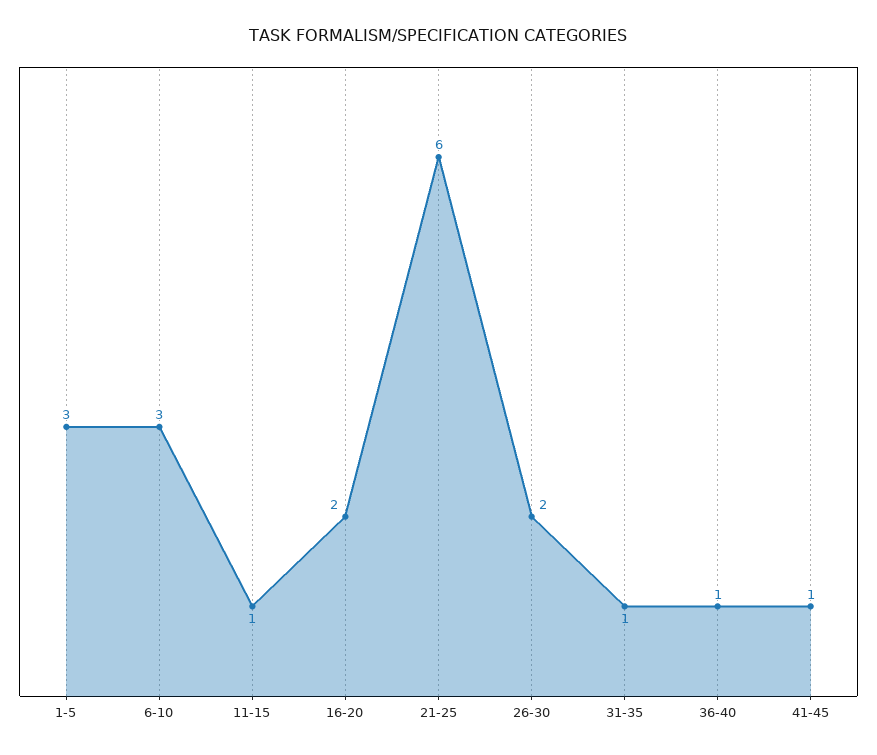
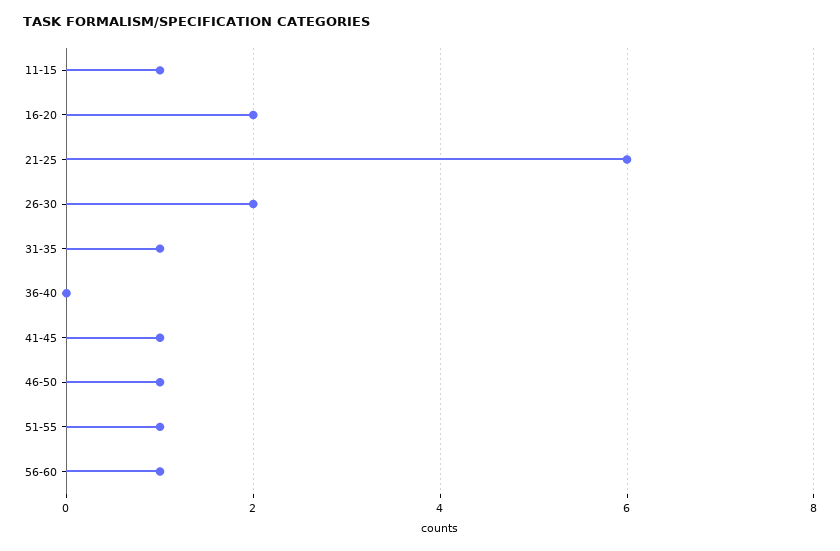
1-5: 3 -> none
6-10: 3 -> none
36-40: 1 -> 0
46-50: none -> 1
51-55: none -> 1
56-60: none -> 1

